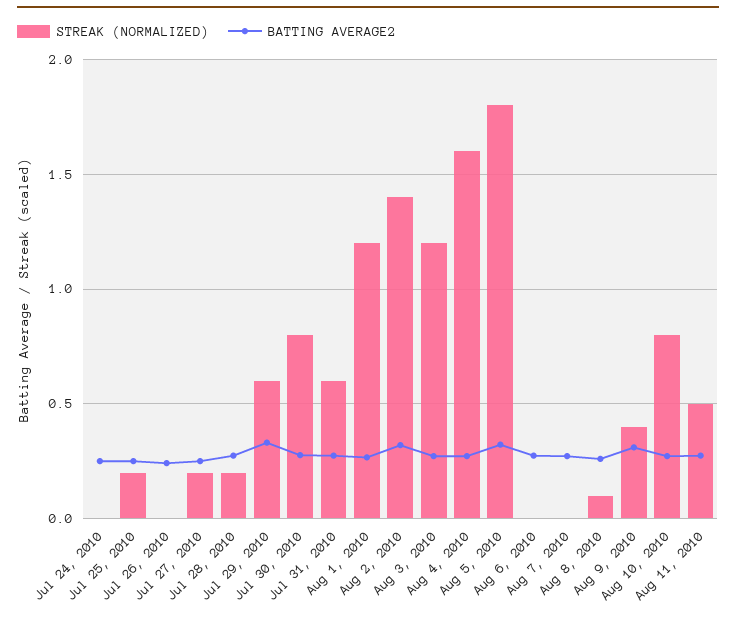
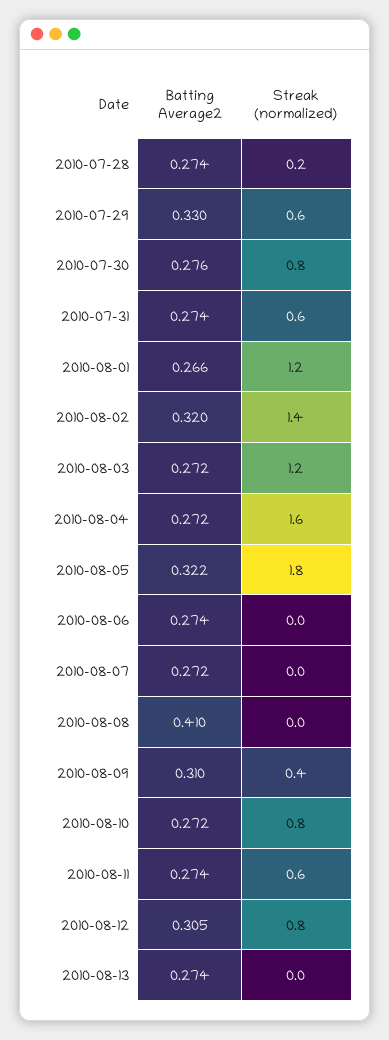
STREAK (NORMALIZED), Jul 24, 2010: 0 -> none
BATTING AVERAGE2, Jul 24, 2010: 0.25 -> none
STREAK (NORMALIZED), Jul 25, 2010: 0.2 -> none
BATTING AVERAGE2, Jul 25, 2010: 0.25 -> none
STREAK (NORMALIZED), Jul 26, 2010: 0 -> none
BATTING AVERAGE2, Jul 26, 2010: 0.25 -> none
STREAK (NORMALIZED), Jul 27, 2010: 0.2 -> none
BATTING AVERAGE2, Jul 27, 2010: 0.25 -> none
STREAK (NORMALIZED), Aug 8, 2010: 0.1 -> 0
BATTING AVERAGE2, Aug 8, 2010: 0.25 -> 0.41
STREAK (NORMALIZED), Aug 11, 2010: 0.5 -> 0.6
BATTING AVERAGE2, 2010-08-12: none -> 0.305
STREAK (NORMALIZED), 2010-08-12: none -> 0.8
BATTING AVERAGE2, 2010-08-13: none -> 0.274
STREAK (NORMALIZED), 2010-08-13: none -> 0

